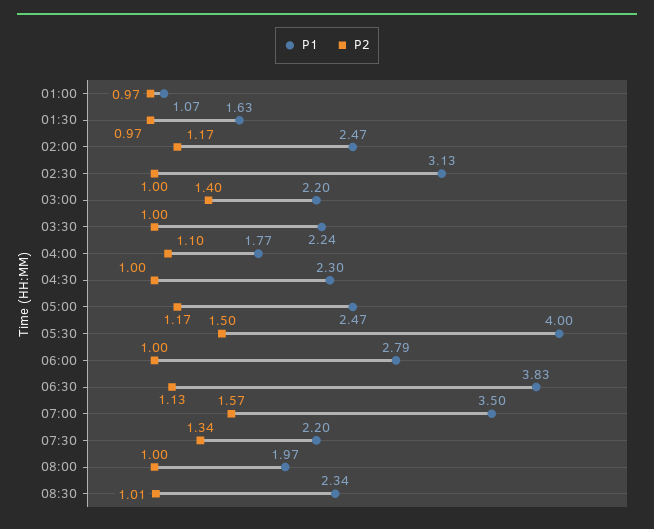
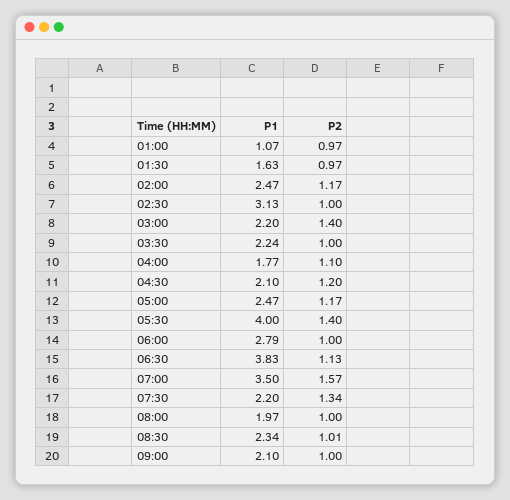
P1, 04:30: 2.3 -> 2.1
P2, 04:30: 1 -> 1.2
P2, 05:30: 1.5 -> 1.4
P1, 09:00: none -> 2.1
P2, 09:00: none -> 1

